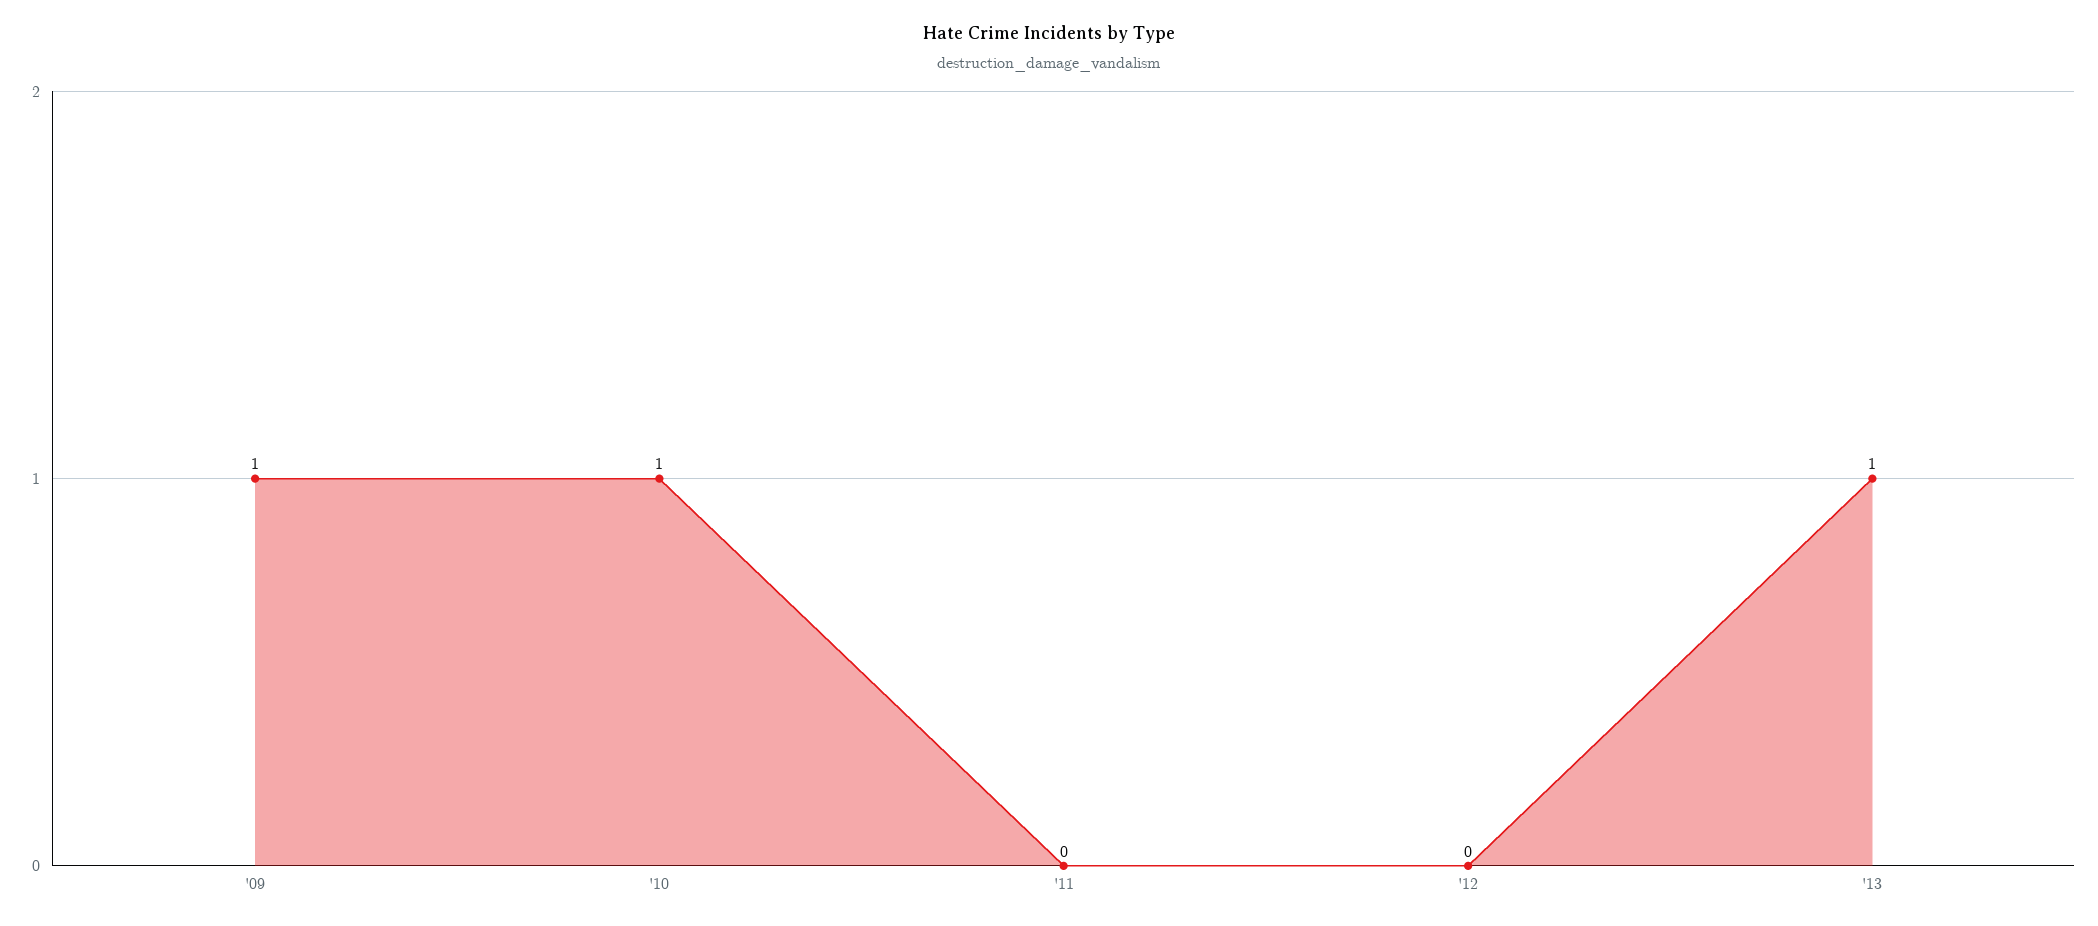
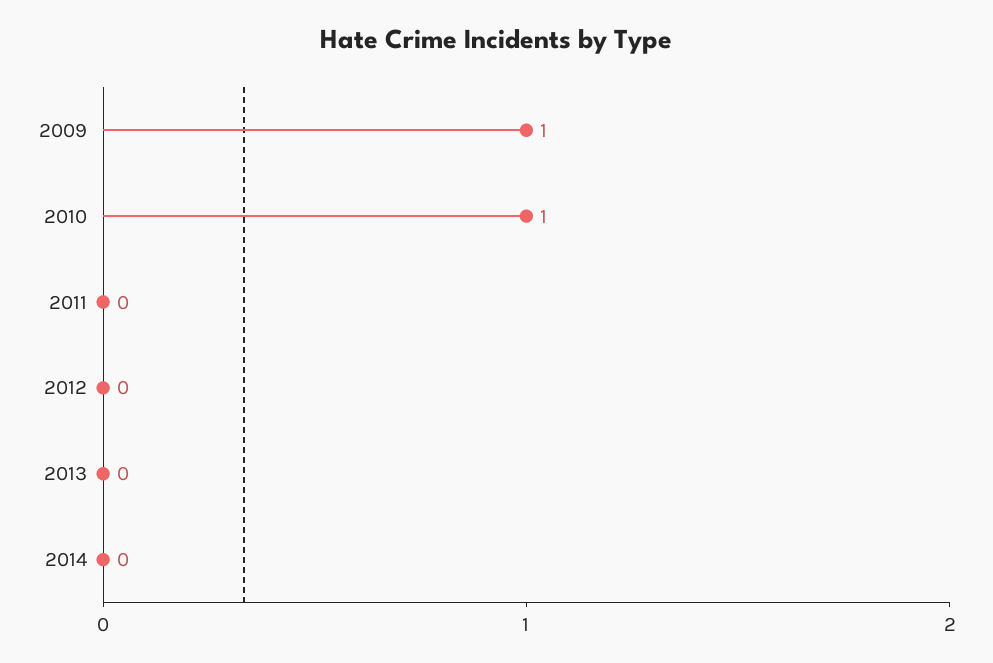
'13: 1 -> 0
2014: none -> 0

